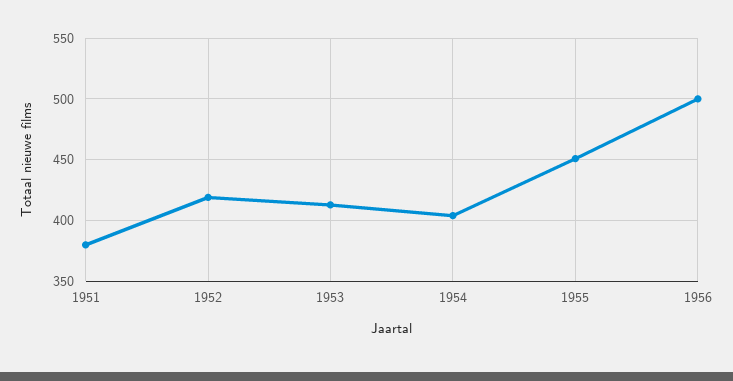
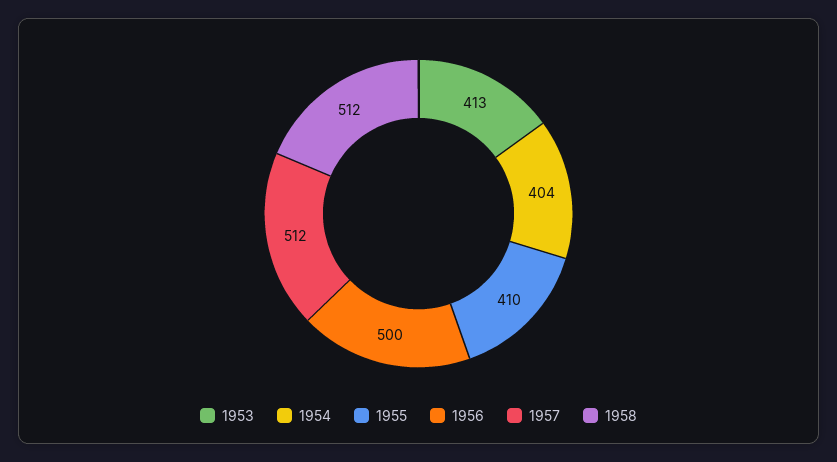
1951: 380 -> none
1952: 420 -> none
1955: 450 -> 410
1957: none -> 512
1958: none -> 512

